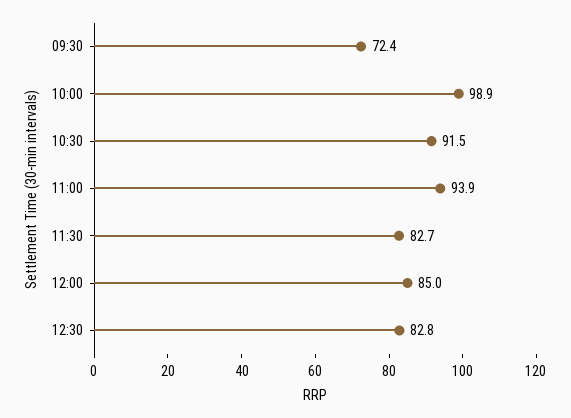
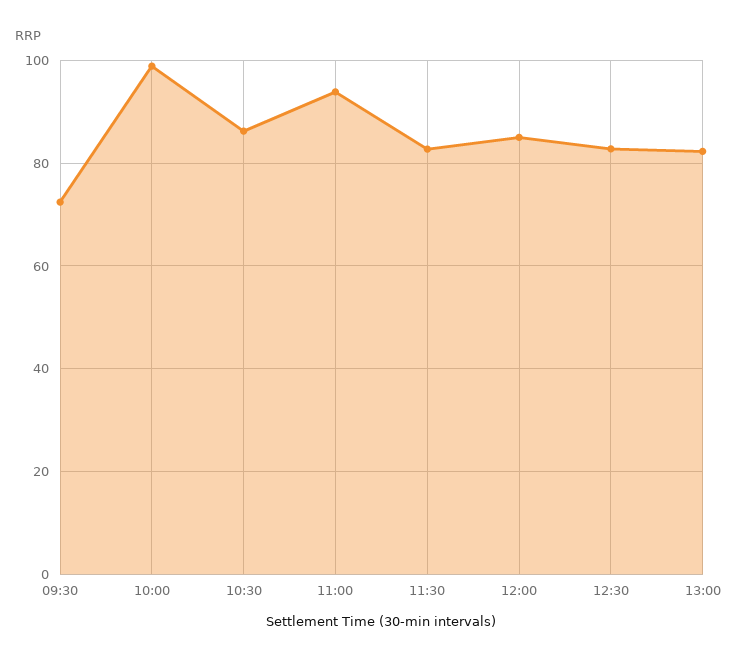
10:30: 91.5 -> 86
13:00: none -> 82

